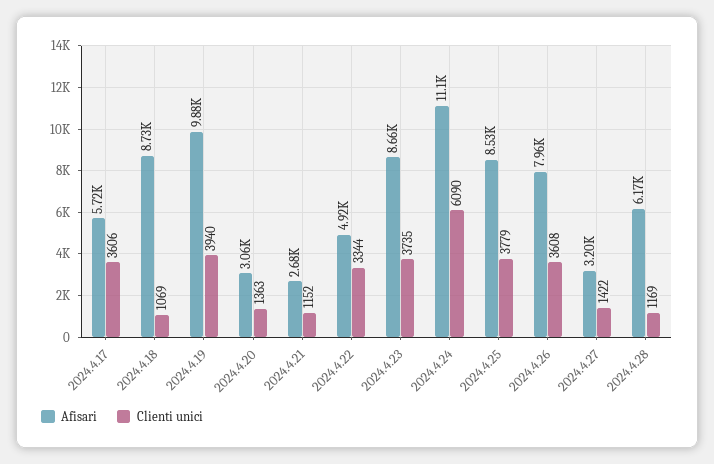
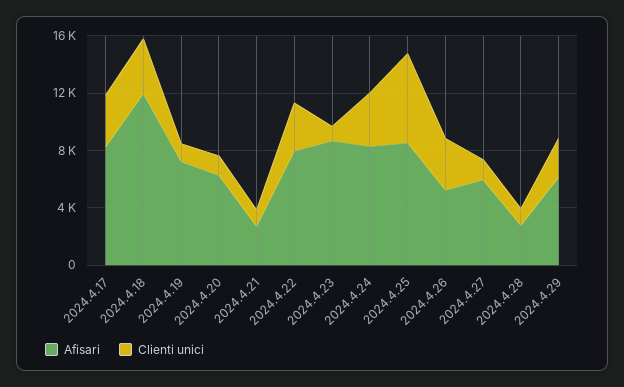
Afisari, 2024.4.17: 5720 -> 8000
Afisari, 2024.4.18: 8730 -> 12000
Clienti unici, 2024.4.18: 1069 -> 4000
Afisari, 2024.4.19: 9880 -> 7000
Clienti unici, 2024.4.19: 3940 -> 1000
Afisari, 2024.4.20: 3060 -> 6000
Afisari, 2024.4.22: 4920 -> 8000
Clienti unici, 2024.4.23: 3735 -> 1000
Afisari, 2024.4.24: 11100 -> 8000
Clienti unici, 2024.4.24: 6090 -> 4000
Clienti unici, 2024.4.25: 3779 -> 6000
Afisari, 2024.4.26: 7960 -> 5000
Afisari, 2024.4.27: 3200 -> 6000
Afisari, 2024.4.28: 6170 -> 3000
Afisari, 2024.4.29: none -> 6000
Clienti unici, 2024.4.29: none -> 3000

